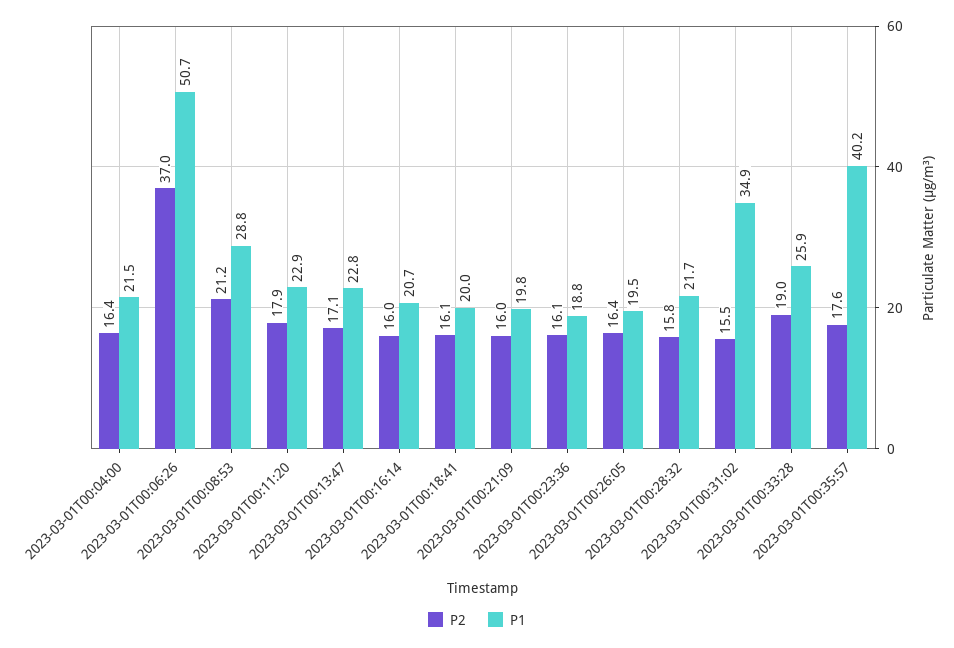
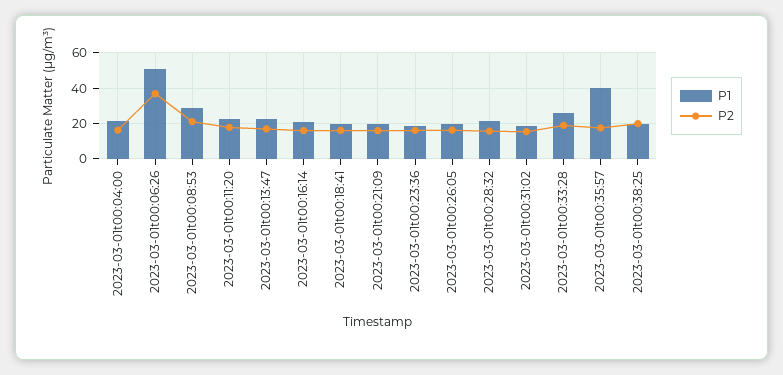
P1, 2023-03-01T00:31:02: 34.9 -> 20
P1, 2023-03-01t00:38:25: none -> 20
P2, 2023-03-01t00:38:25: none -> 20

